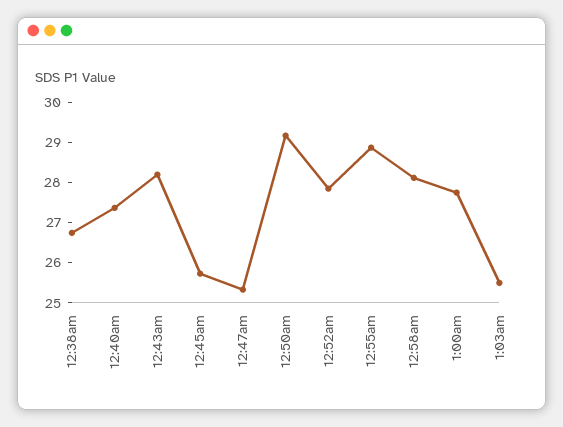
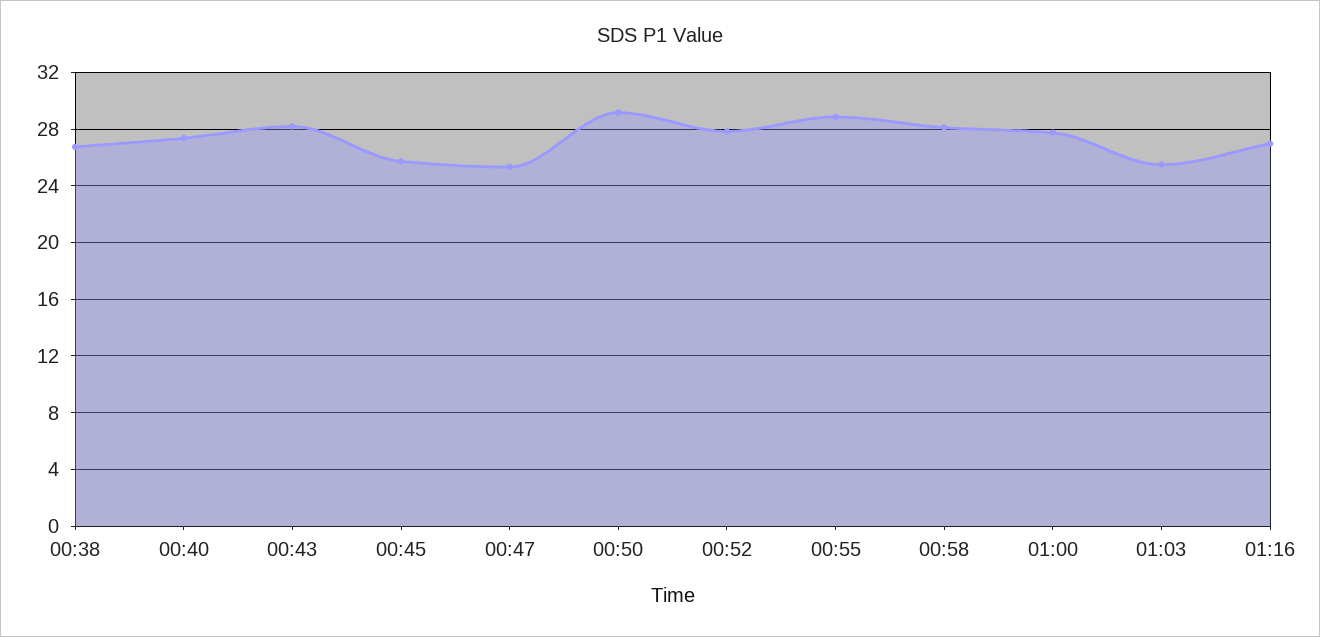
01:16: none -> 27

